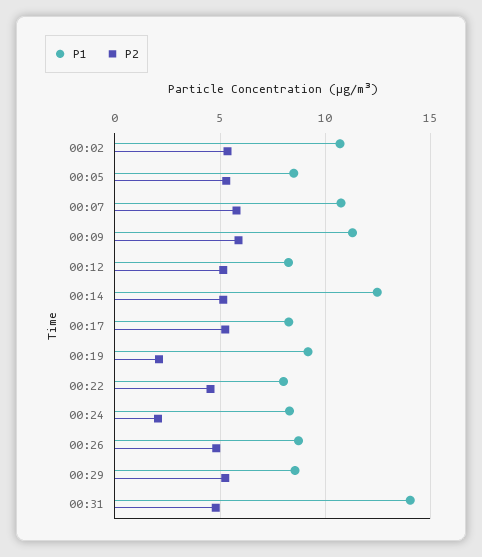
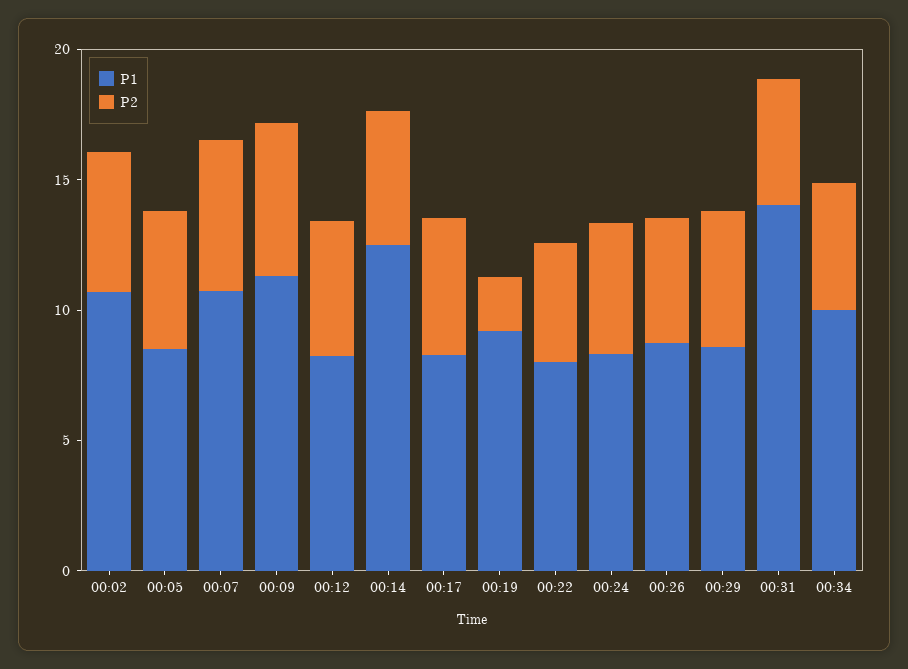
P2, 00:24: 2 -> 5
P1, 00:34: none -> 10
P2, 00:34: none -> 5

